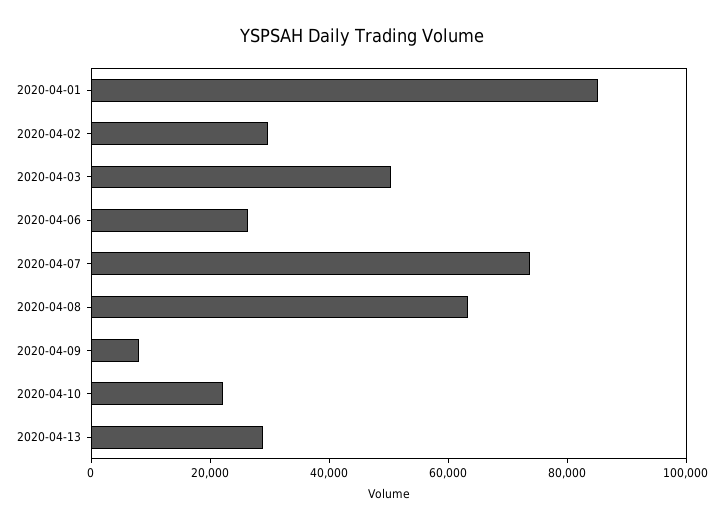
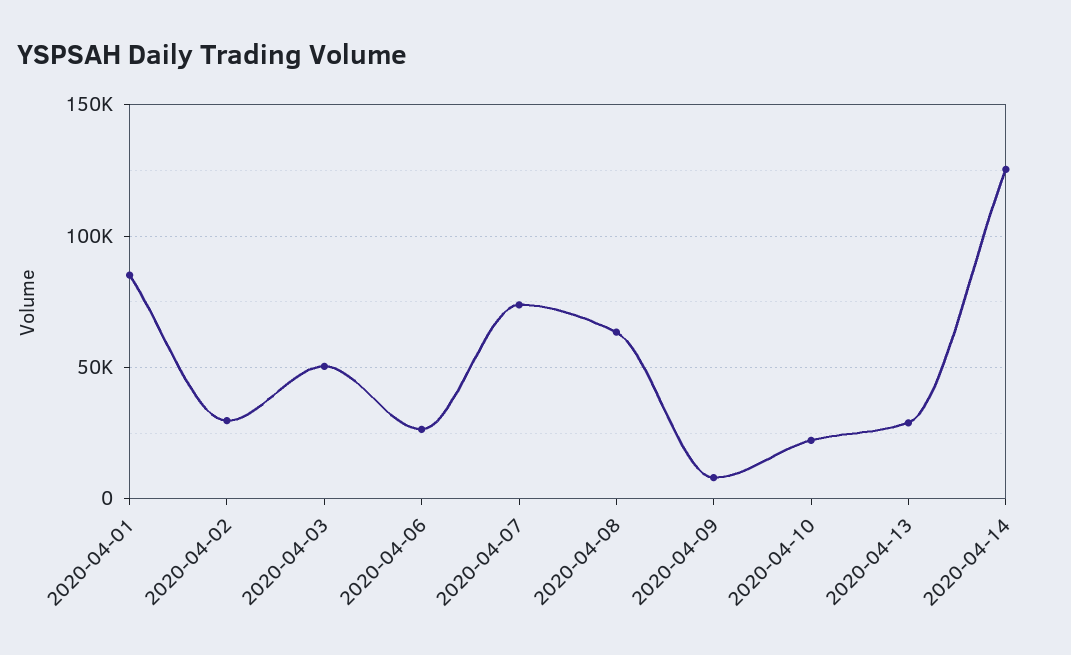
2020-04-14: none -> 125000

